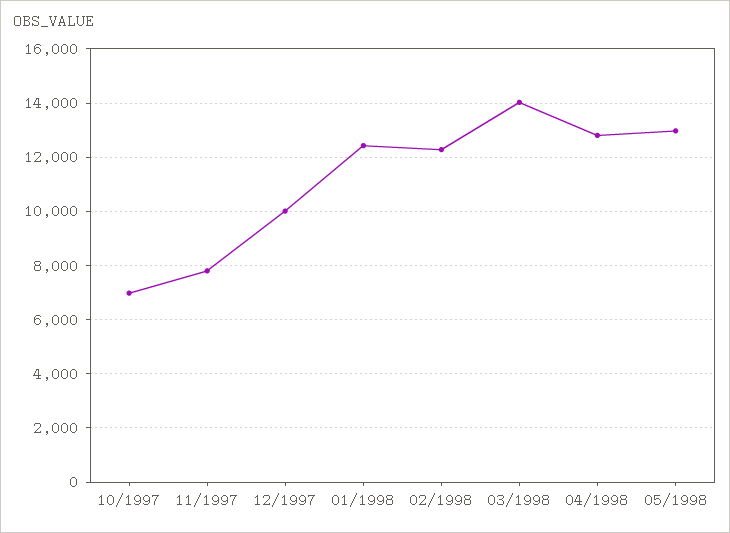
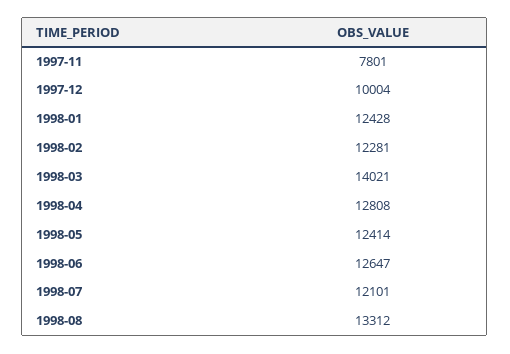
10/1997: 7000 -> none
05/1998: 13000 -> 12414
1998-06: none -> 12647
1998-07: none -> 12101
1998-08: none -> 13312

